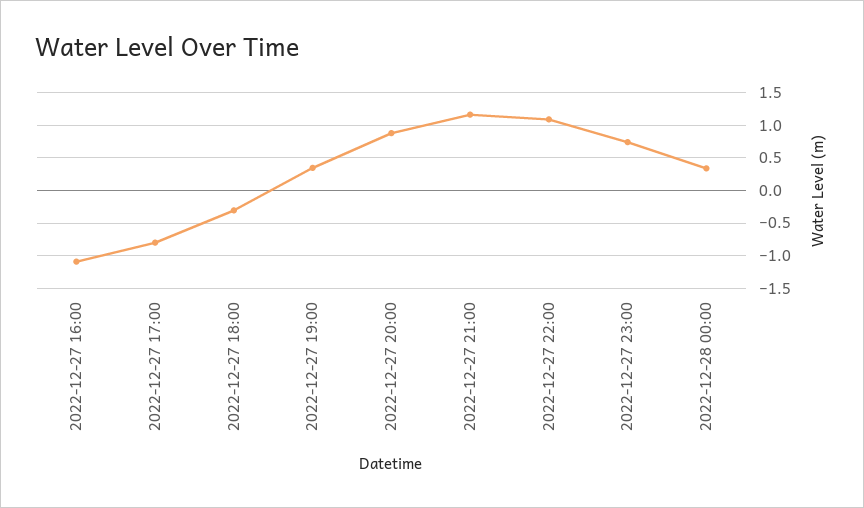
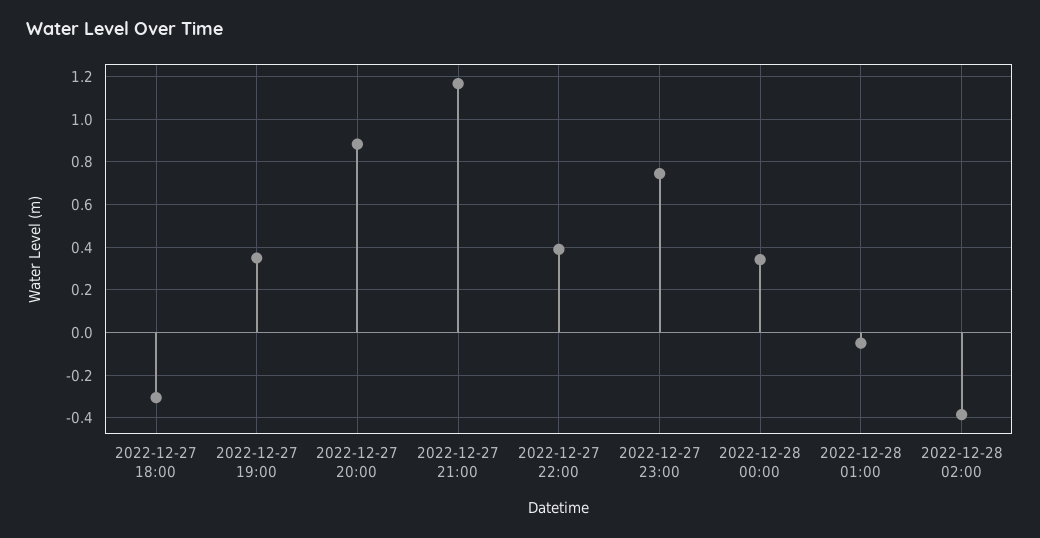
2022-12-27 16:00: -1.1 -> none
2022-12-27 17:00: -0.8 -> none
2022-12-27 22:00: 1.1 -> 0.4
2022-12-28 01:00: none -> -0.05
2022-12-28 02:00: none -> -0.4

